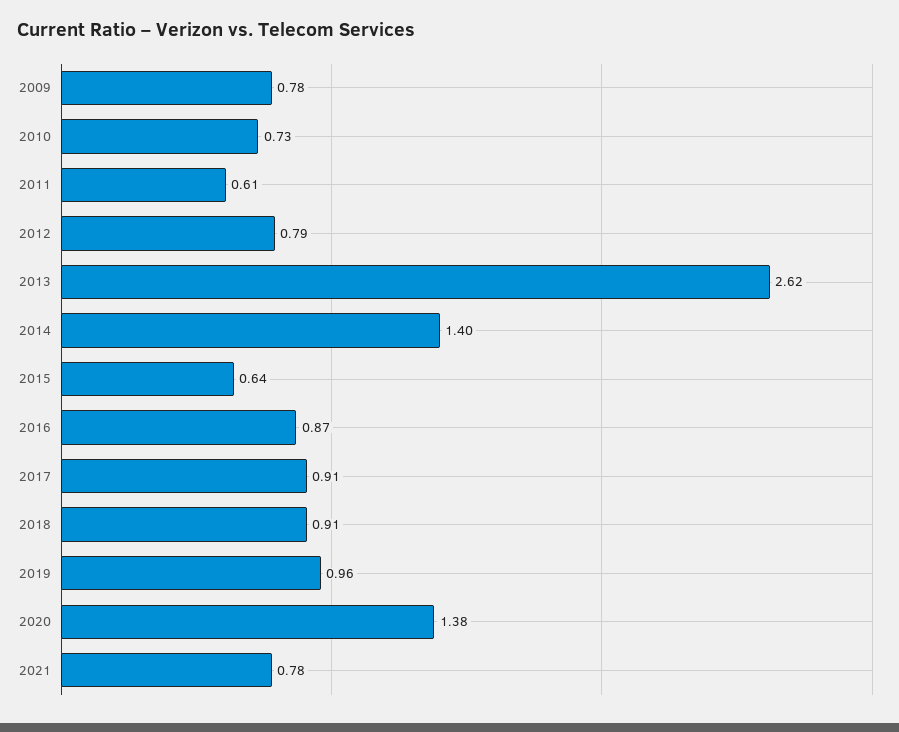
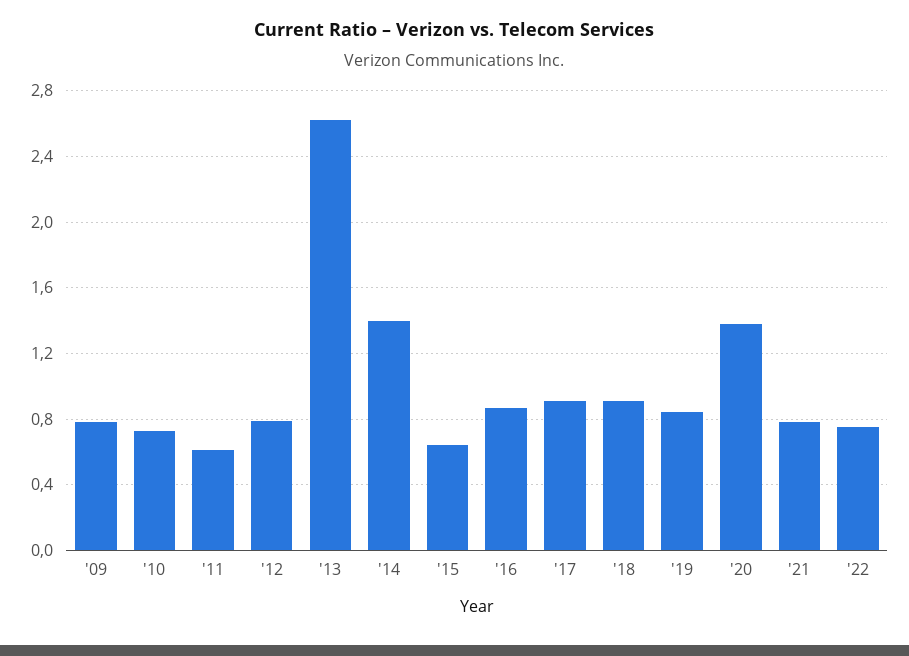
2019: 0.96 -> 0.85
'22: none -> 0.75

